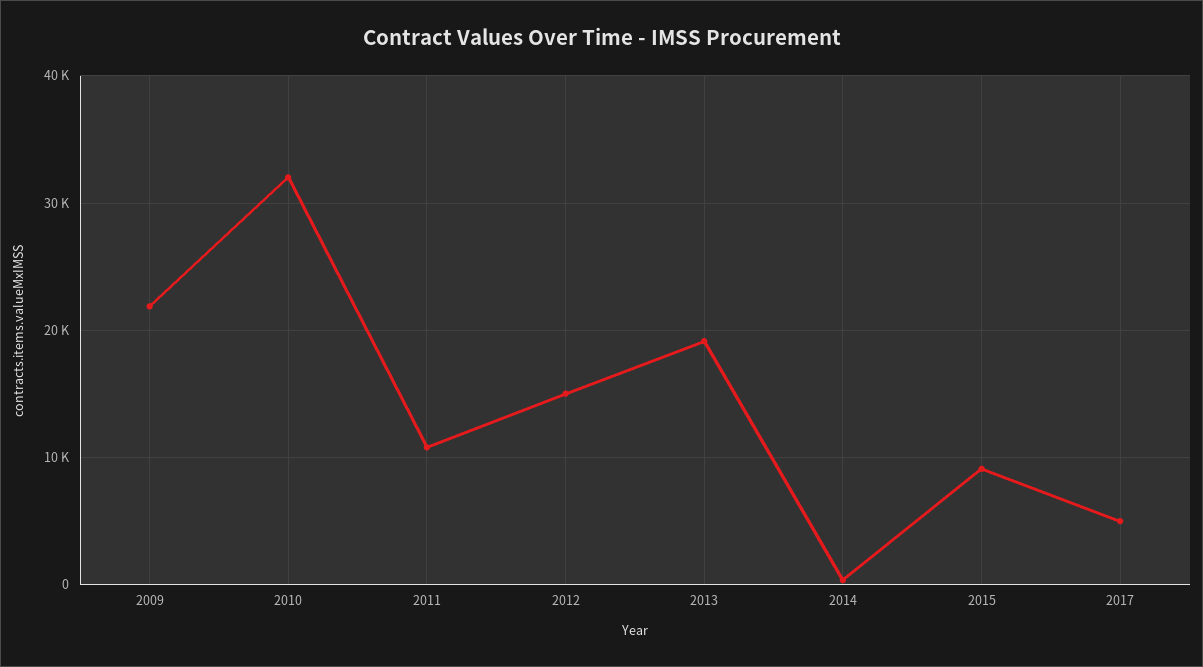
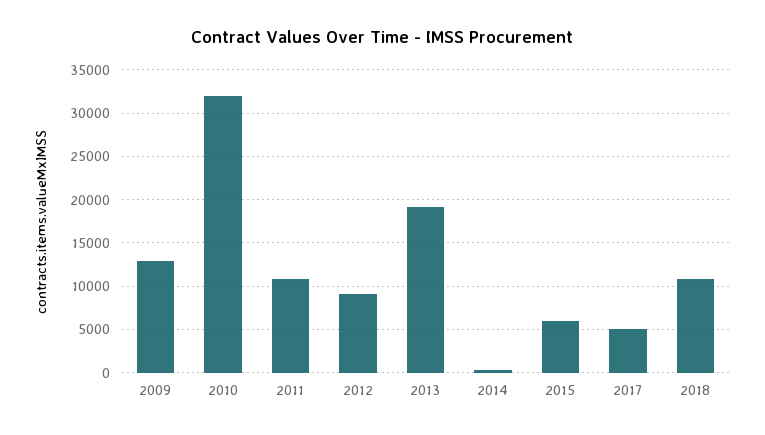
2009: 22000 -> 13000
2012: 15000 -> 9000
2015: 9000 -> 6000
2018: none -> 11000

